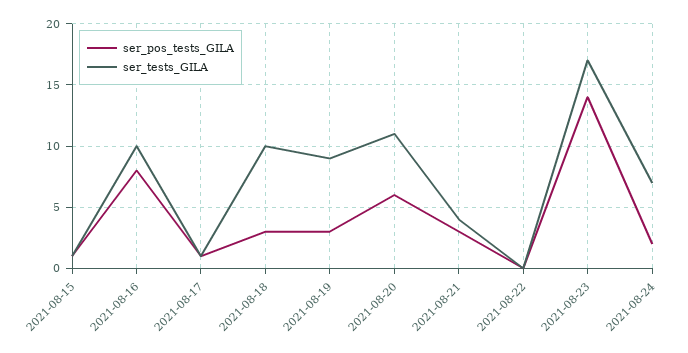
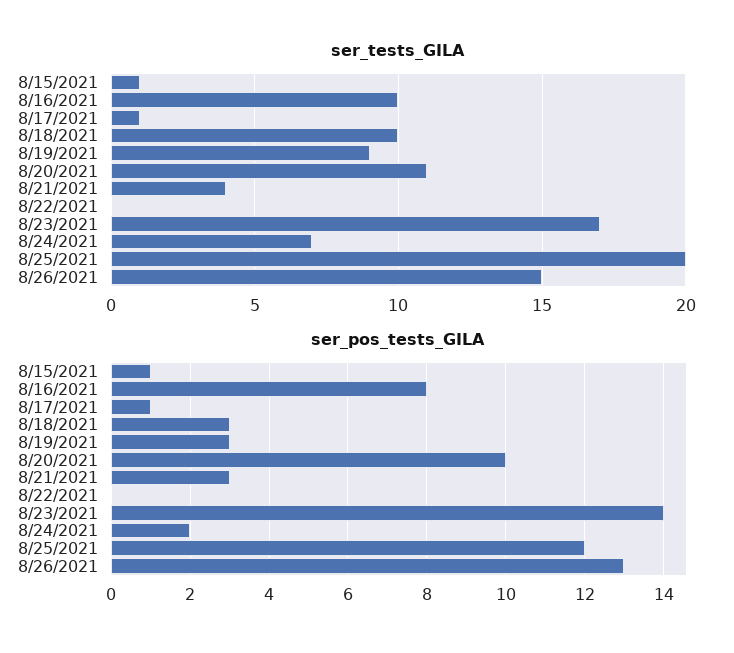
ser_pos_tests_GILA, 2021-08-20: 6 -> 10
ser_tests_GILA, 8/25/2021: none -> 20
ser_tests_GILA, 8/26/2021: none -> 15
ser_pos_tests_GILA, 8/25/2021: none -> 12
ser_pos_tests_GILA, 8/26/2021: none -> 13

